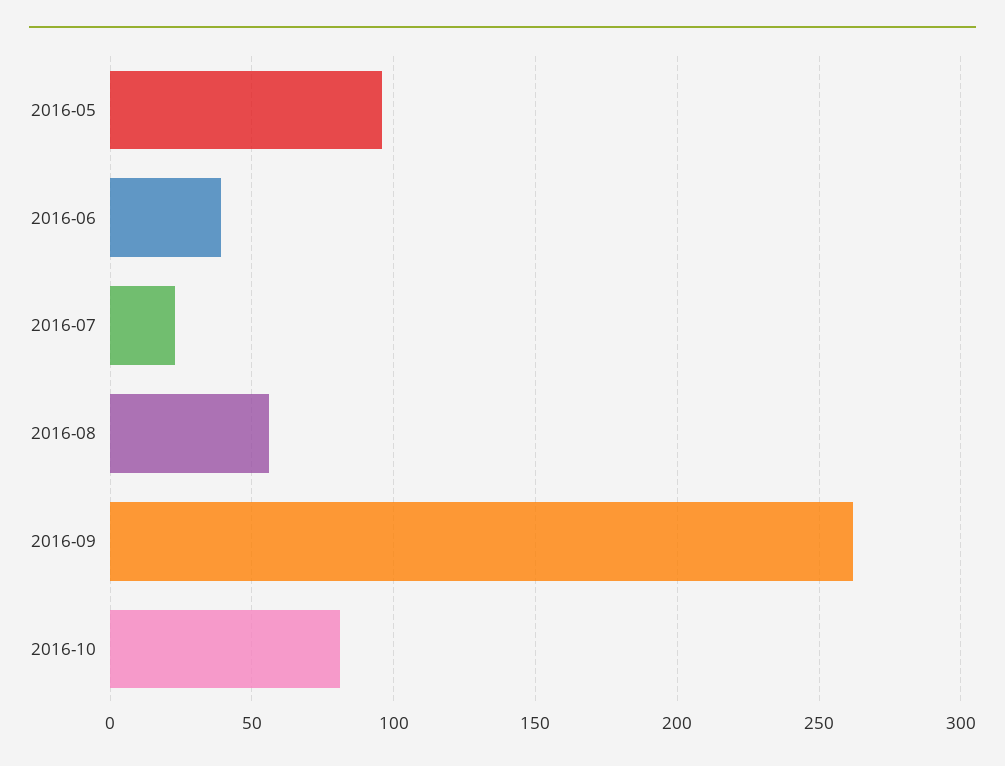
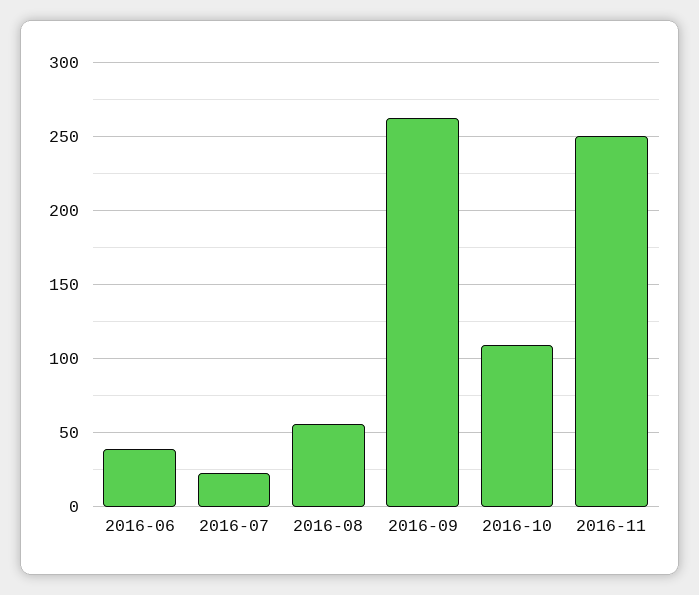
2016-05: 95 -> none
2016-10: 80 -> 110
2016-11: none -> 250

